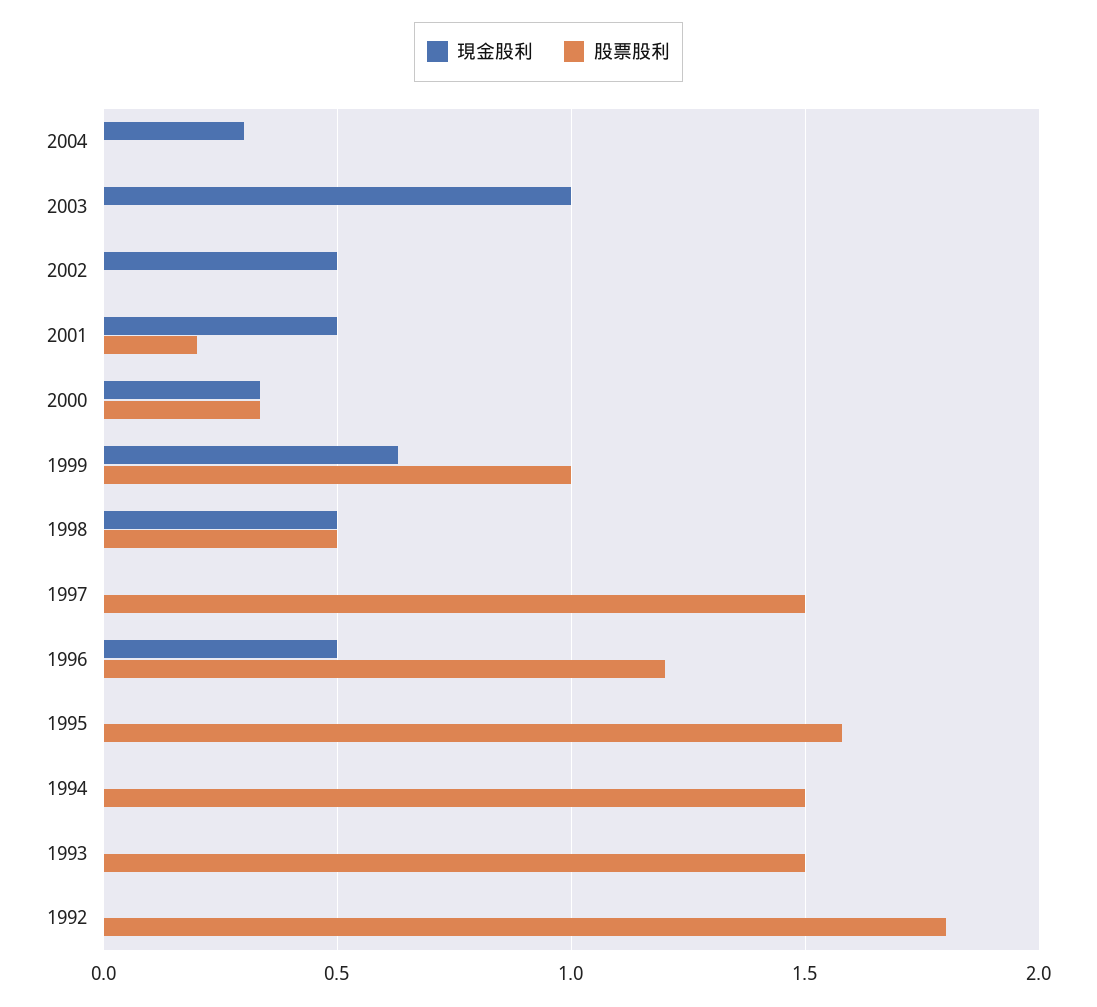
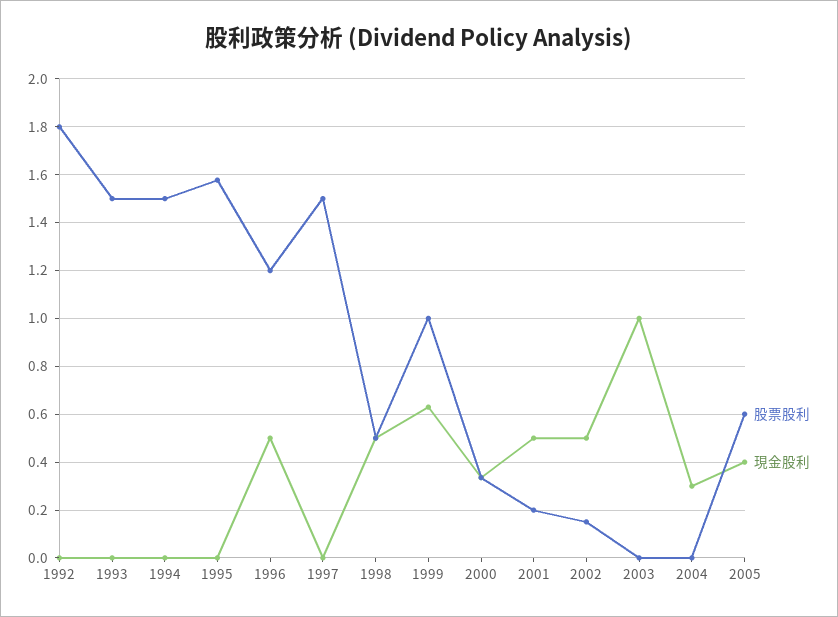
股票股利, 2002: 0 -> 0.15
股票股利, 2005: none -> 0.6
現金股利, 2005: none -> 0.4

